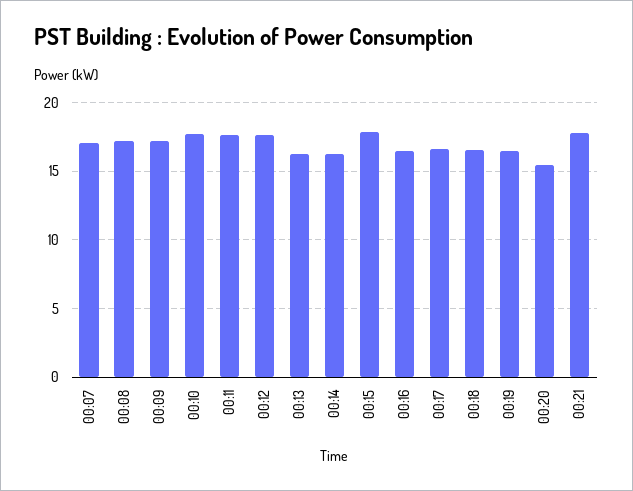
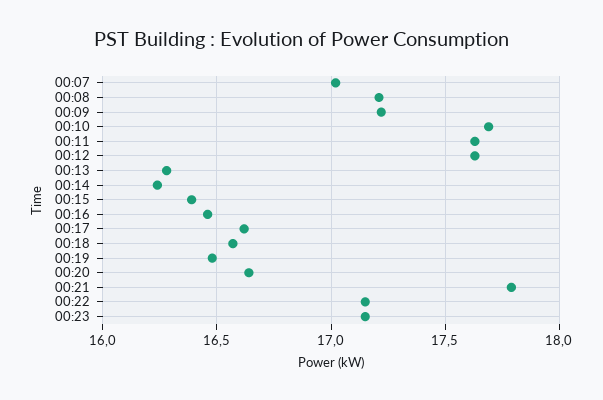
00:15: 18 -> 16.4
00:20: 15.5 -> 16.65
00:22: none -> 17.15
00:23: none -> 17.15

